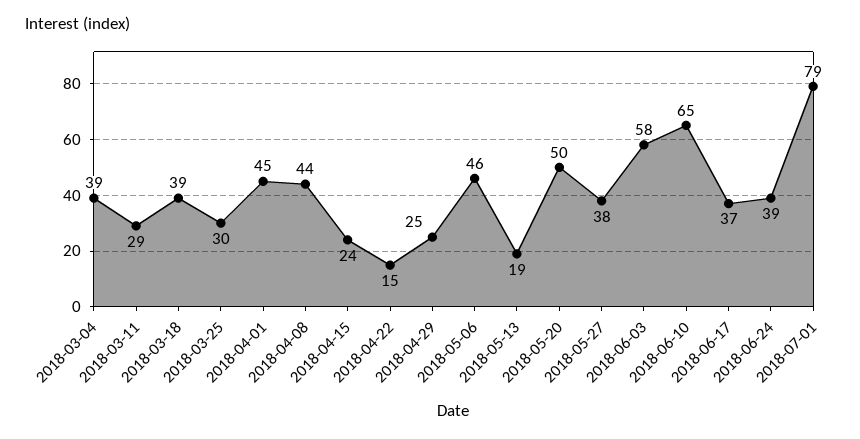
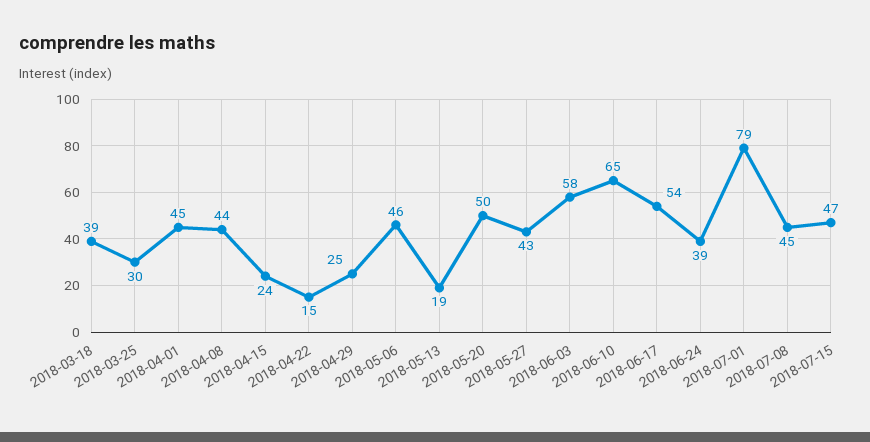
2018-03-04: 39 -> none
2018-03-11: 29 -> none
2018-05-27: 38 -> 43
2018-06-17: 37 -> 54
2018-07-08: none -> 45
2018-07-15: none -> 47

